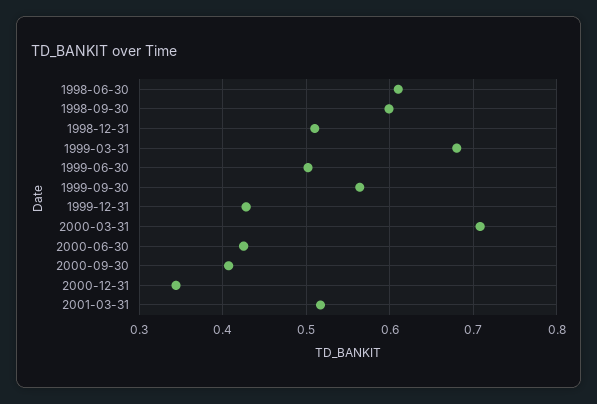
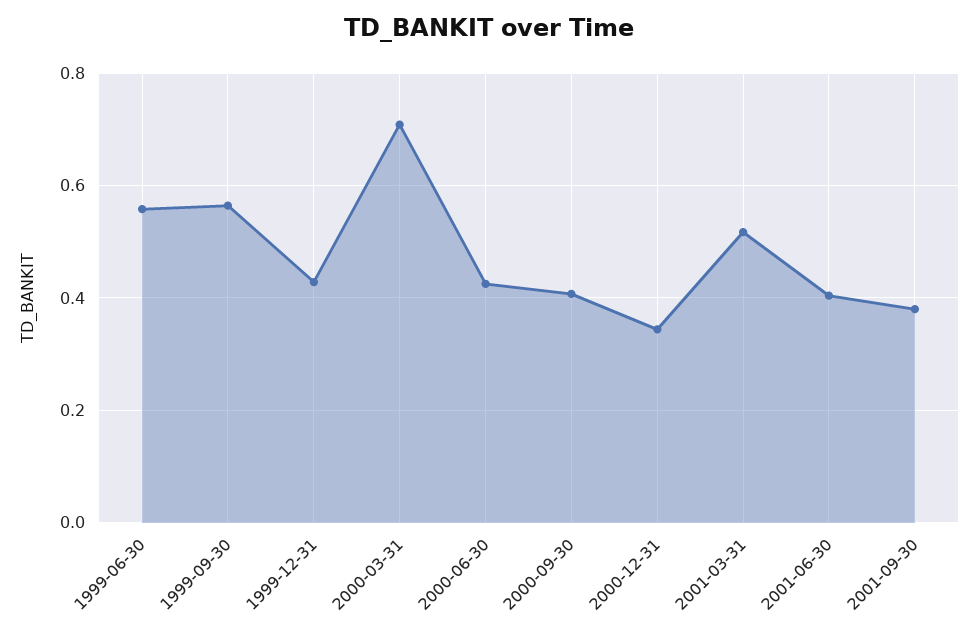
1998-06-30: 0.61 -> none
1998-09-30: 0.6 -> none
1998-12-31: 0.51 -> none
1999-03-31: 0.68 -> none
1999-06-30: 0.5 -> 0.56
2001-06-30: none -> 0.4
2001-09-30: none -> 0.38

